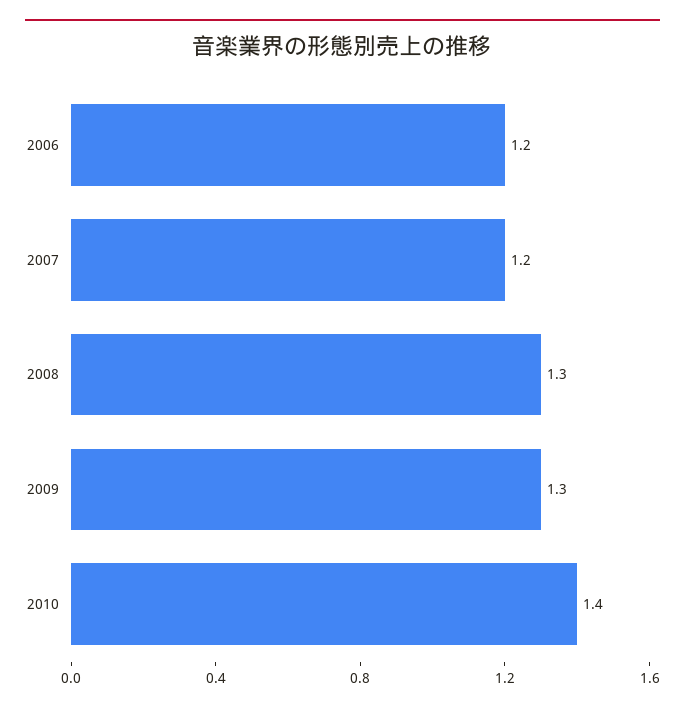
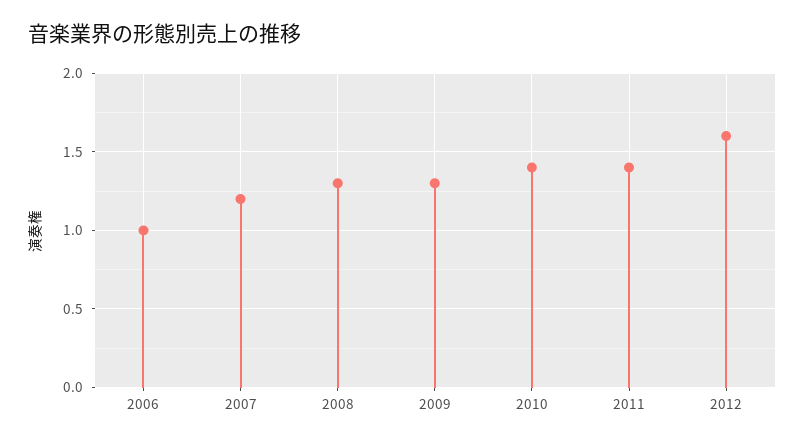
2006: 1.2 -> 1
2011: none -> 1.4
2012: none -> 1.6

